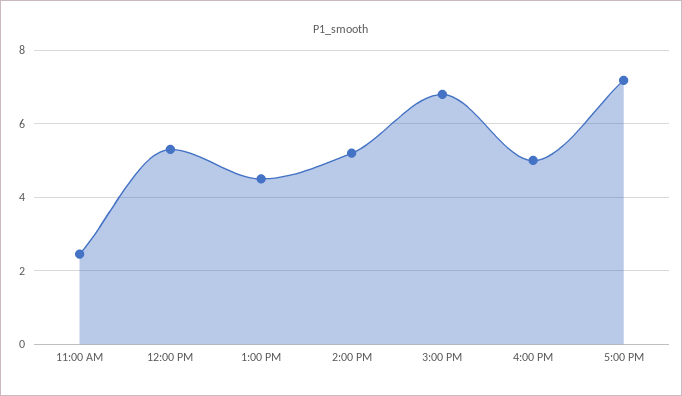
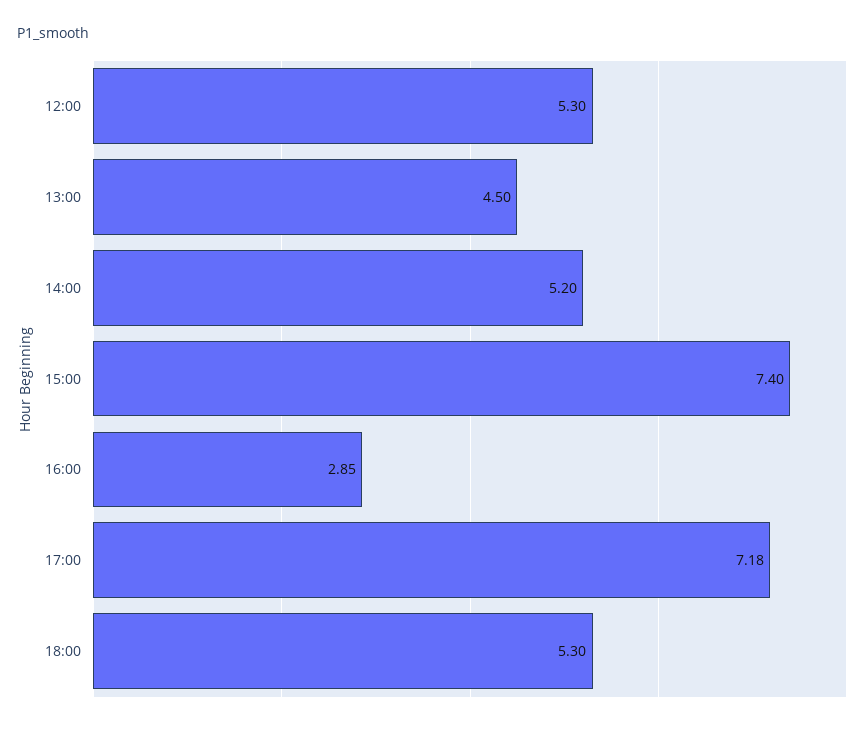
11:00 AM: 2.4 -> none
3:00 PM: 6.8 -> 7.4
4:00 PM: 5 -> 2.85
18:00: none -> 5.3

